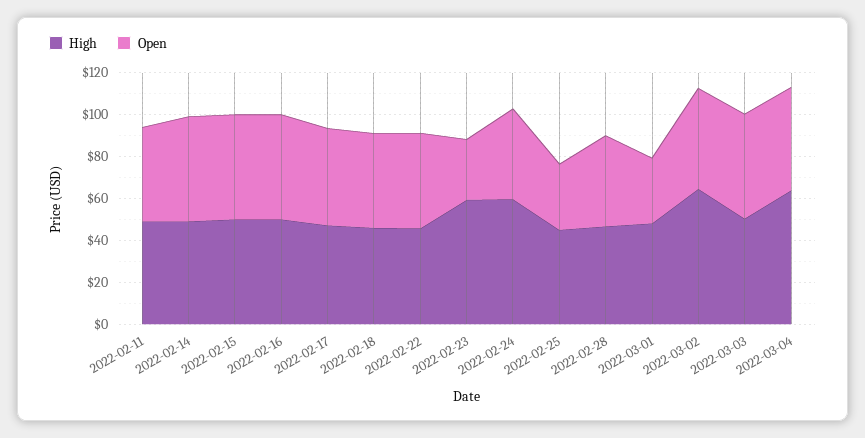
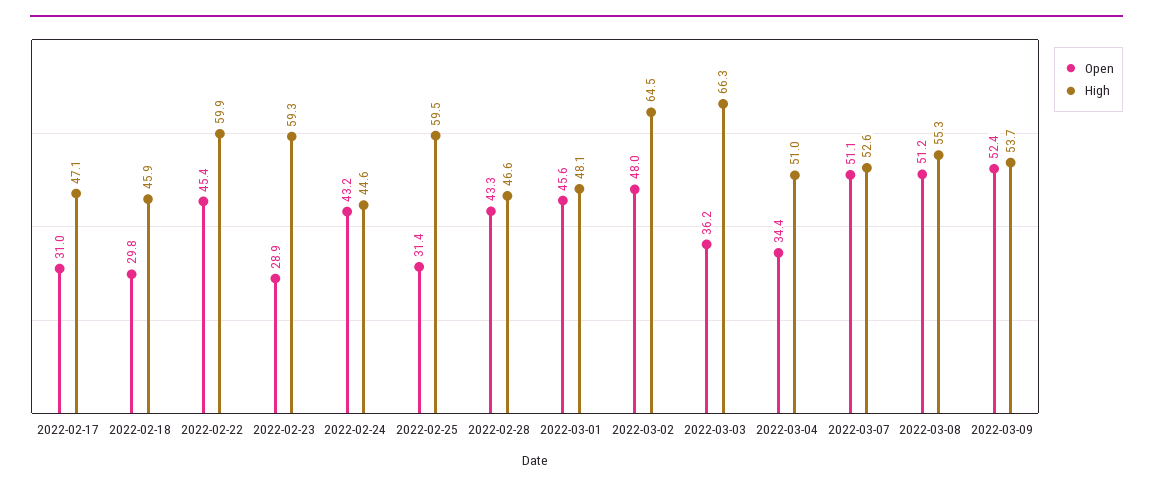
High, 2022-02-11: 50 -> none
Open, 2022-02-11: 45 -> none
High, 2022-02-14: 50 -> none
Open, 2022-02-14: 50 -> none
High, 2022-02-15: 50 -> none
Open, 2022-02-15: 50 -> none
High, 2022-02-16: 50 -> none
Open, 2022-02-16: 50 -> none
Open, 2022-02-17: 45 -> 31
Open, 2022-02-18: 45 -> 29.8
High, 2022-02-22: 45 -> 59.9
High, 2022-02-24: 60 -> 44.6
High, 2022-02-25: 45 -> 59.5
Open, 2022-03-01: 30 -> 45.6
High, 2022-03-03: 50 -> 66.3
Open, 2022-03-03: 50 -> 36.2
High, 2022-03-04: 65 -> 51
Open, 2022-03-04: 50 -> 34.4
Open, 2022-03-07: none -> 51.1
High, 2022-03-07: none -> 52.6
Open, 2022-03-08: none -> 51.2
High, 2022-03-08: none -> 55.3
Open, 2022-03-09: none -> 52.4
High, 2022-03-09: none -> 53.7

